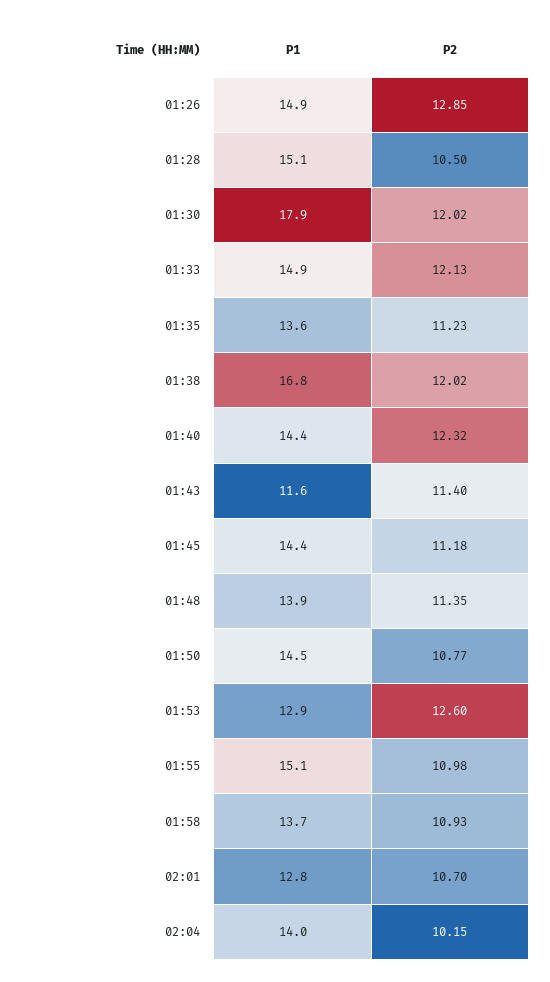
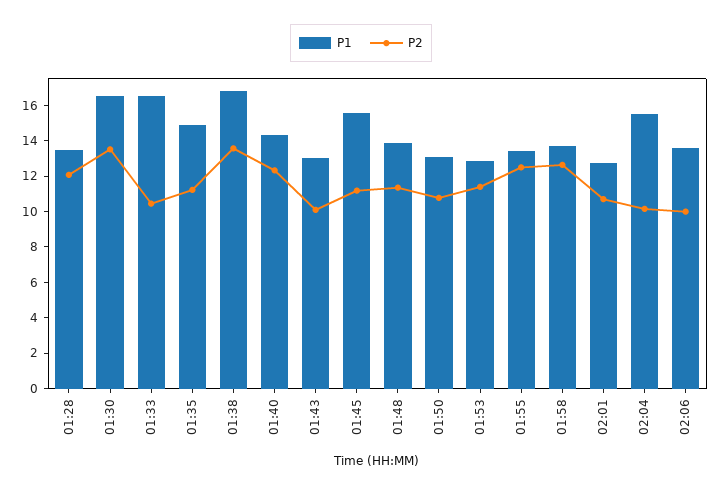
P1, 01:26: 14.9 -> none
P2, 01:26: 12.85 -> none
P1, 01:28: 15.1 -> 13.5
P2, 01:28: 10.5 -> 12
P1, 01:30: 17.9 -> 16.5
P2, 01:30: 12.02 -> 13.5
P1, 01:33: 14.9 -> 16.5
P2, 01:33: 12.13 -> 10.5
P1, 01:35: 13.6 -> 15
P2, 01:38: 12.02 -> 13.5
P1, 01:43: 11.6 -> 13
P2, 01:43: 11.4 -> 10
P1, 01:45: 14.4 -> 15.5
P1, 01:50: 14.5 -> 13
P2, 01:53: 12.6 -> 11.5
P1, 01:55: 15.1 -> 13.5
P2, 01:55: 10.98 -> 12.5
P2, 01:58: 10.93 -> 12.5
P1, 02:04: 14 -> 15.5
P1, 02:06: none -> 13.5
P2, 02:06: none -> 10

